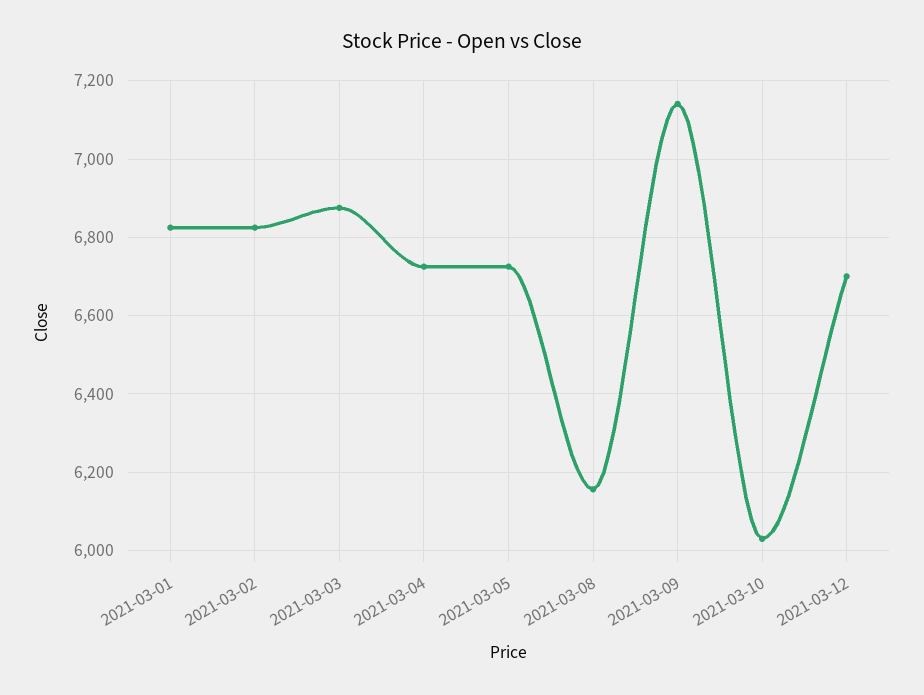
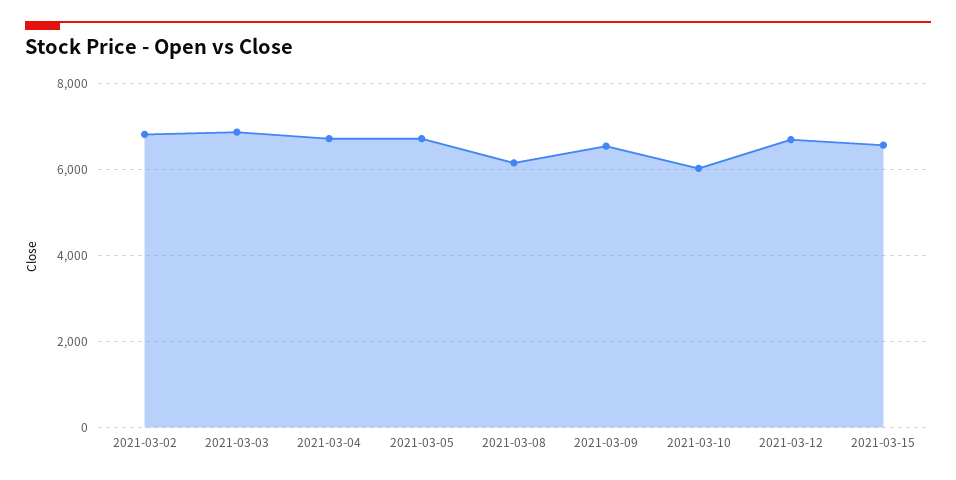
2021-03-01: 6820 -> none
2021-03-09: 7140 -> 6600
2021-03-15: none -> 6600

